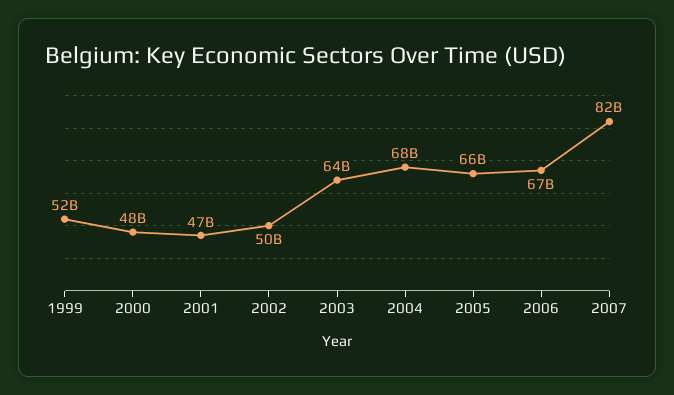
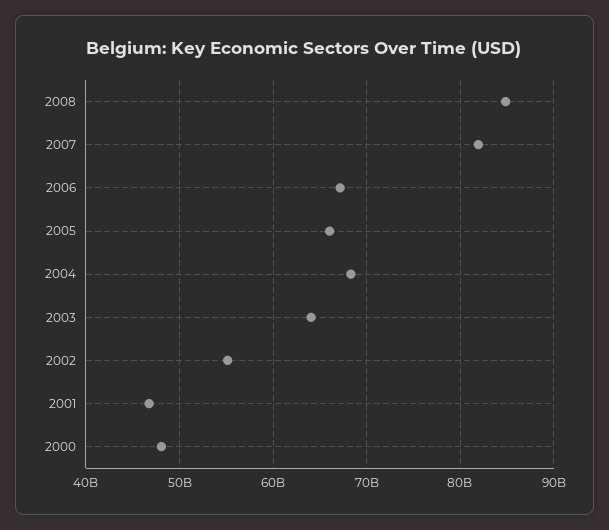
1999: 52000000000 -> none
2002: 50000000000 -> 55000000000
2008: none -> 85000000000

